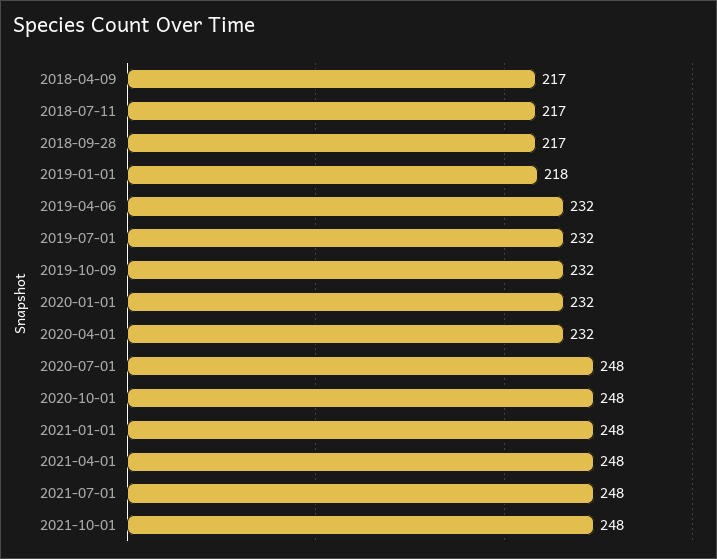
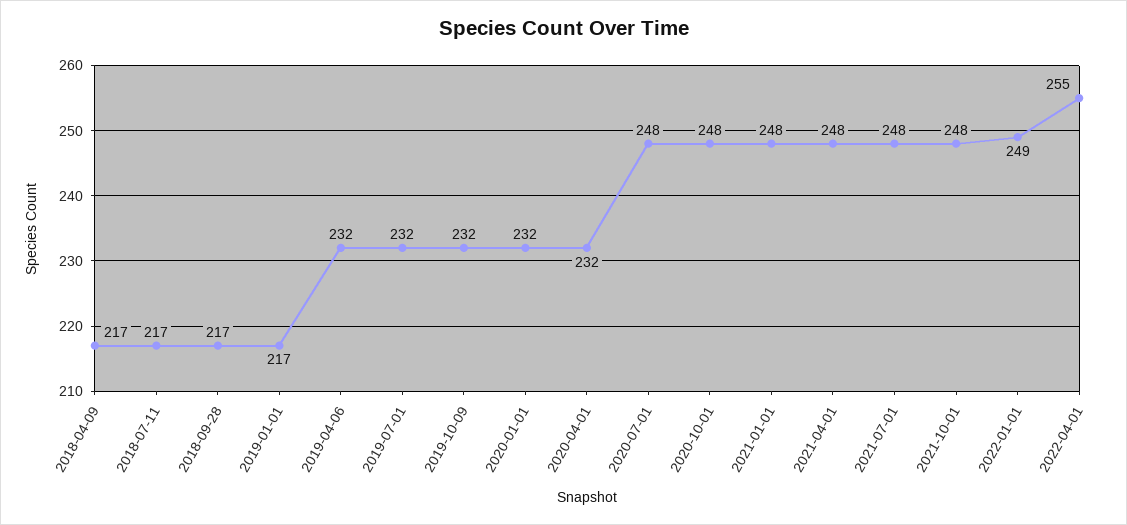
2019-01-01: 218 -> 217
2022-01-01: none -> 249
2022-04-01: none -> 255

